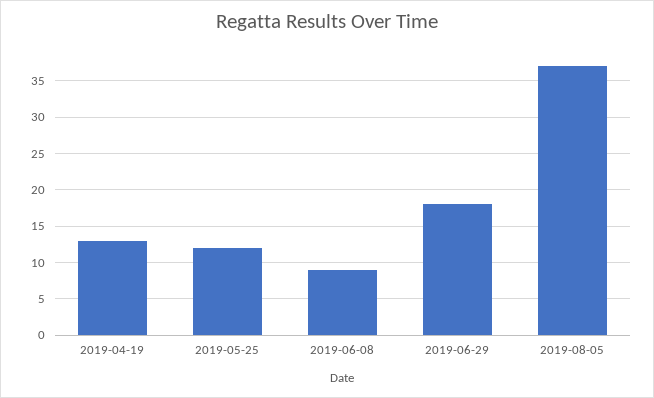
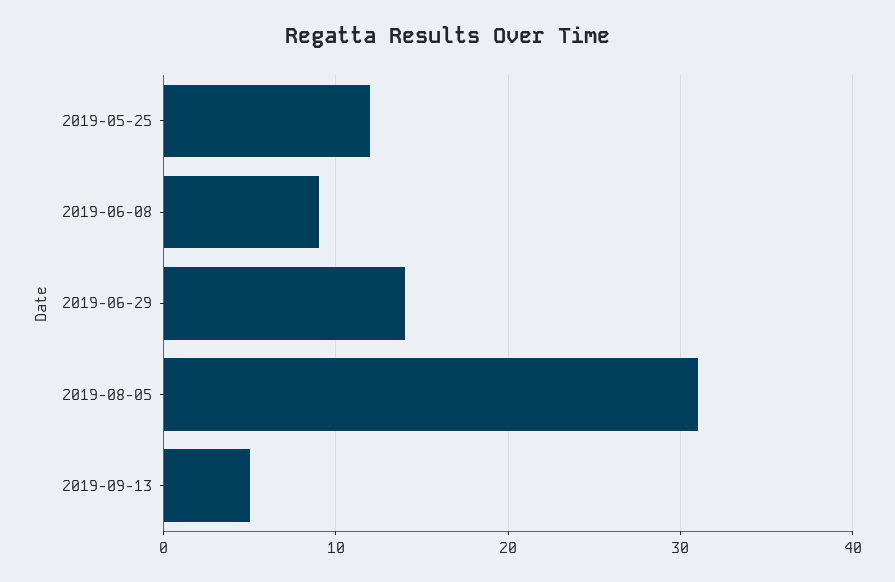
2019-04-19: 13 -> none
2019-06-29: 18 -> 14
2019-08-05: 37 -> 31
2019-09-13: none -> 5

